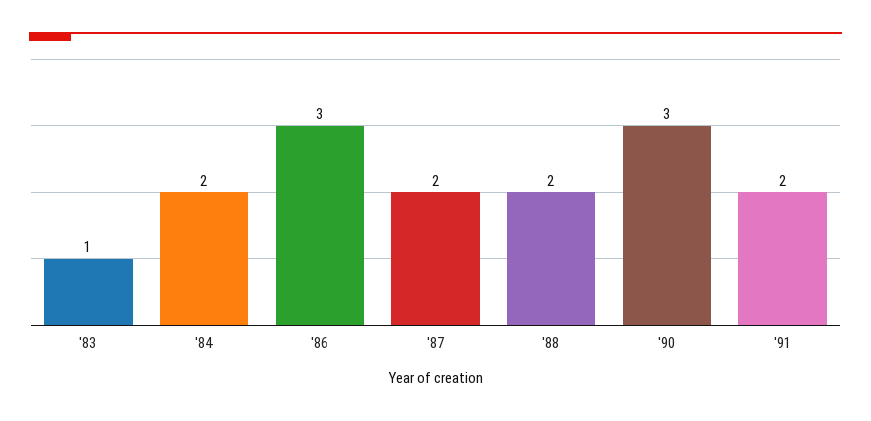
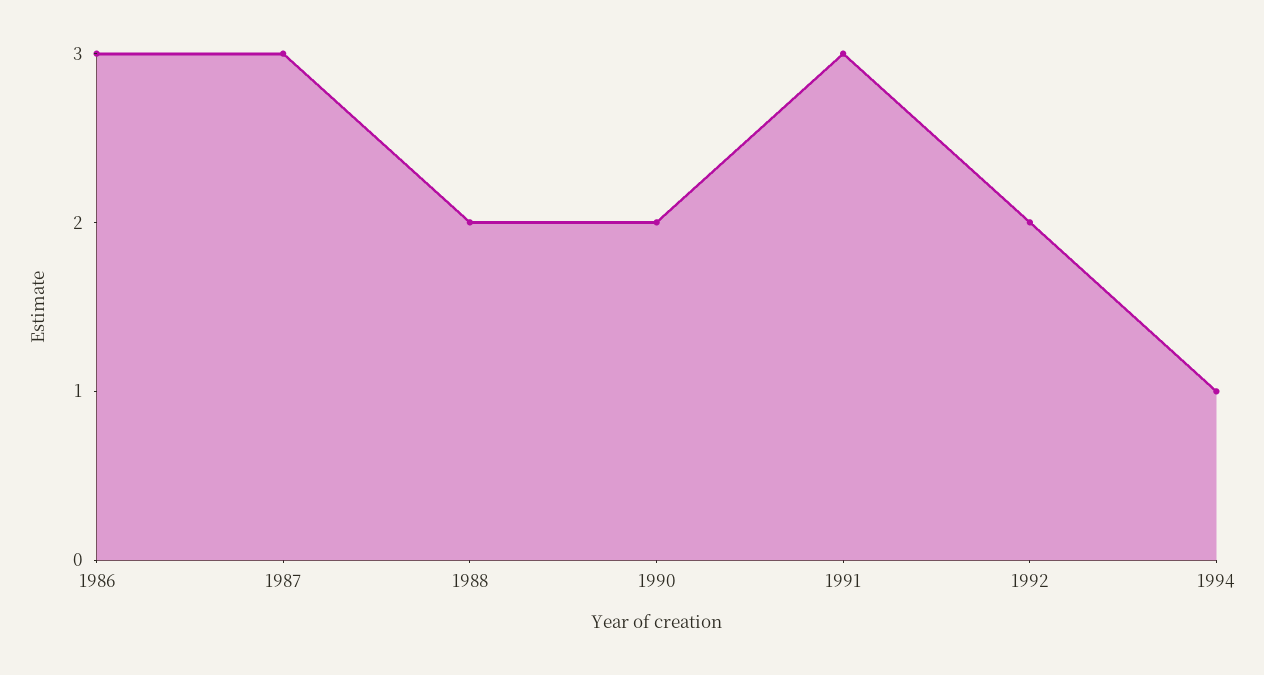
'83: 1 -> none
'84: 2 -> none
'87: 2 -> 3
'90: 3 -> 2
'91: 2 -> 3
1992: none -> 2
1994: none -> 1

